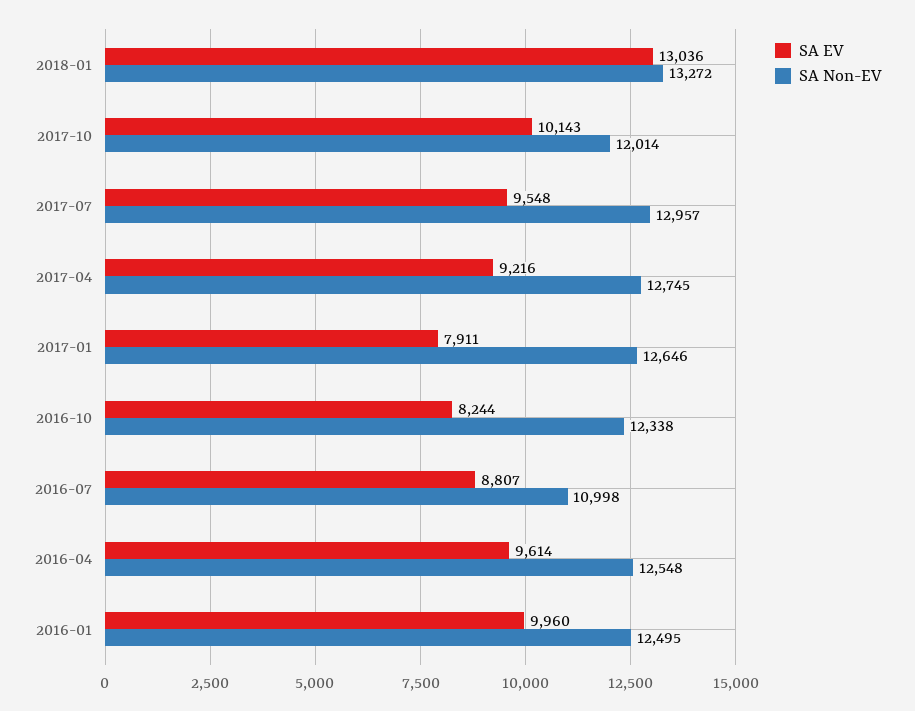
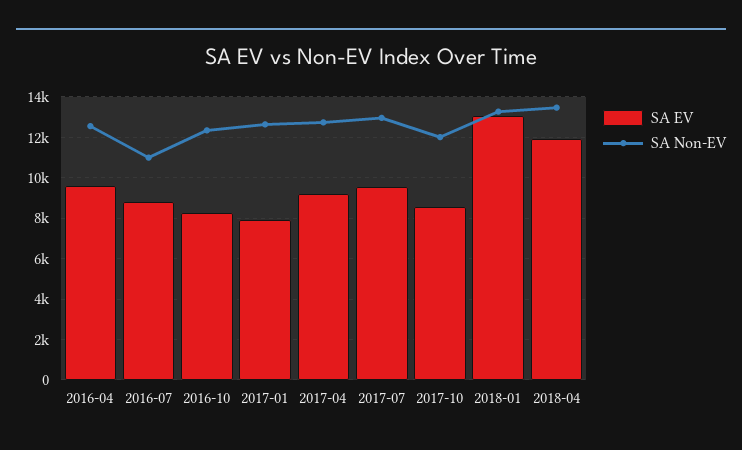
SA EV, 2017-10: 10143 -> 8500
SA EV, 2016-01: 9960 -> none
SA Non-EV, 2016-01: 12495 -> none
SA EV, 2018-04: none -> 12000
SA Non-EV, 2018-04: none -> 13500

